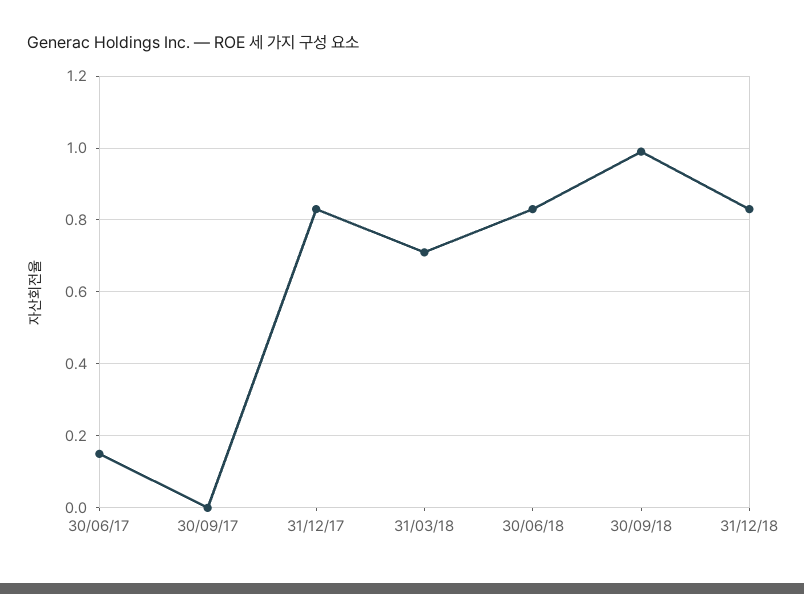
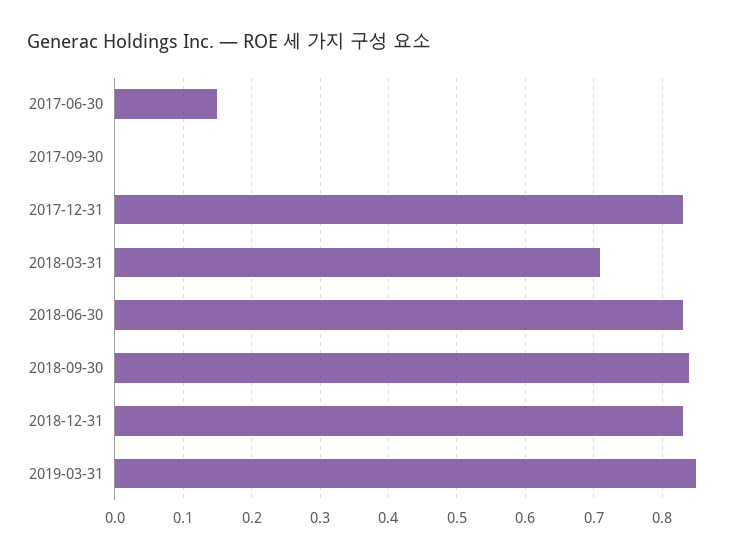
30/09/18: 1 -> 0.84
2019-03-31: none -> 0.85

